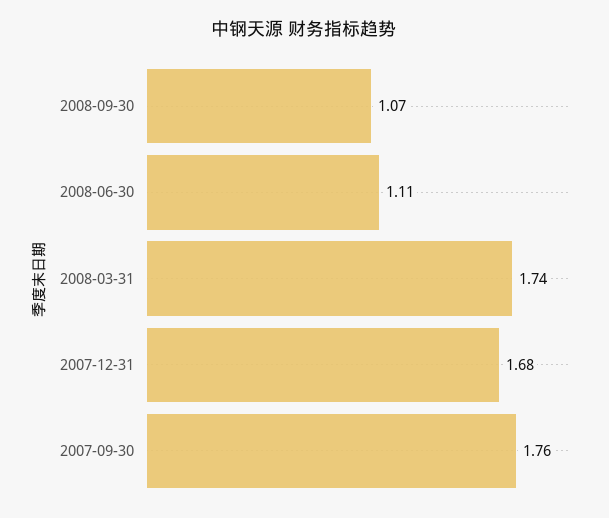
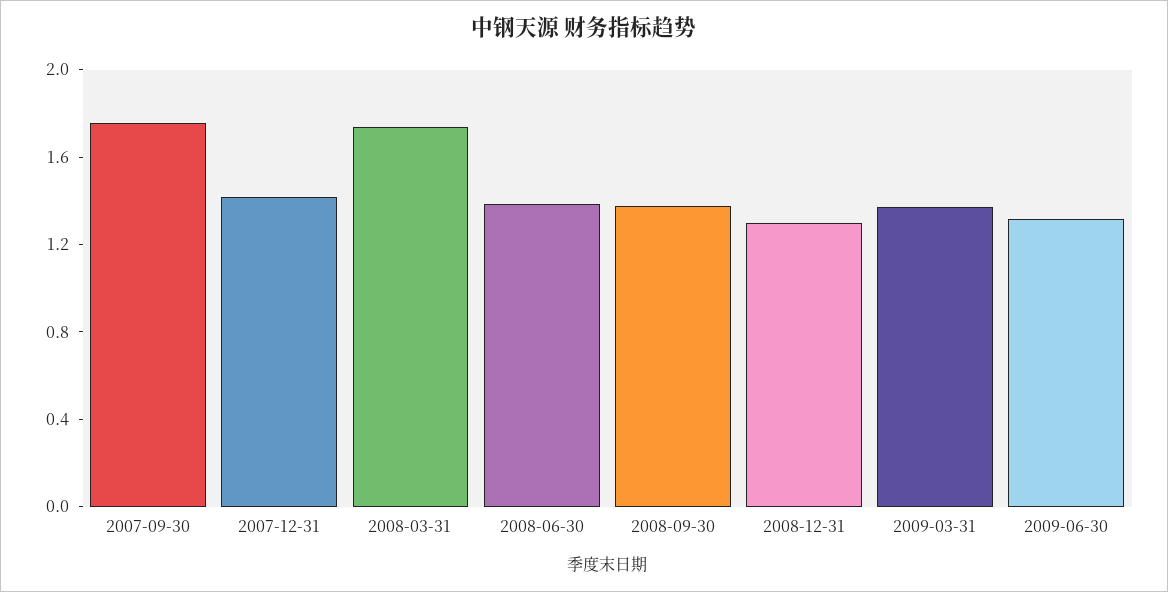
2008-09-30: 1.07 -> 1.4
2008-06-30: 1.11 -> 1.4
2007-12-31: 1.68 -> 1.4
2008-12-31: none -> 1.3
2009-03-31: none -> 1.4
2009-06-30: none -> 1.3

